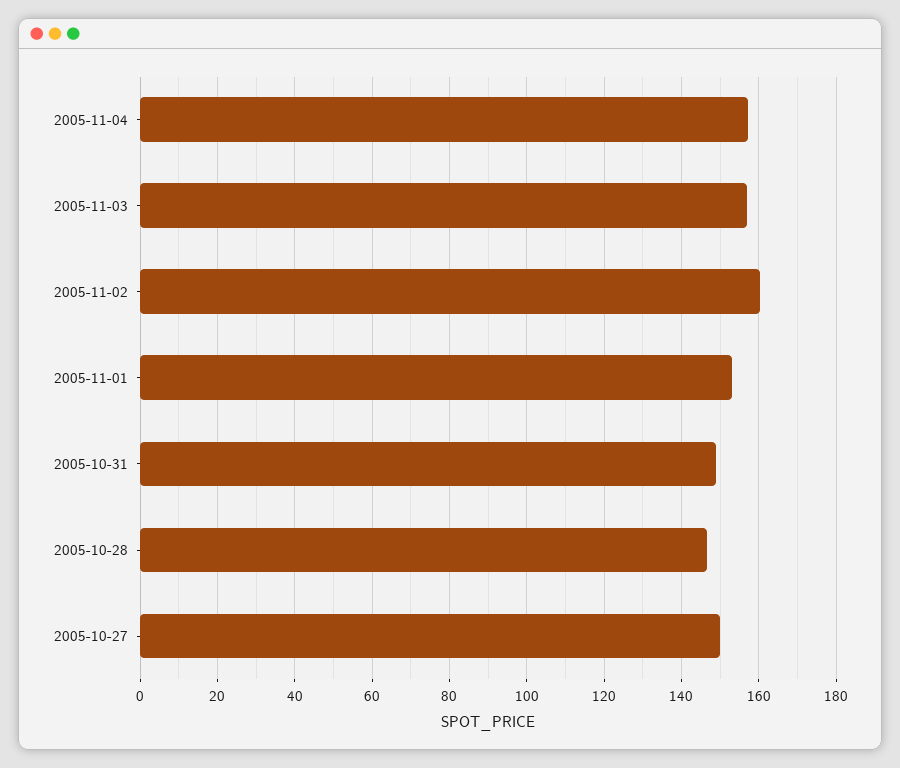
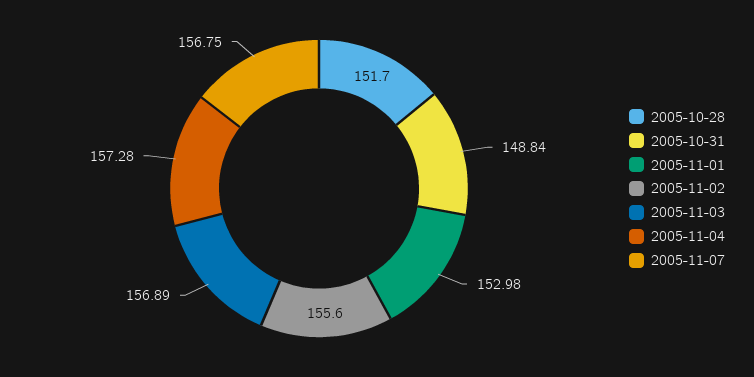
2005-11-02: 160 -> 155.6
2005-10-28: 146 -> 151.7
2005-10-27: 150 -> none
2005-11-07: none -> 156.75

